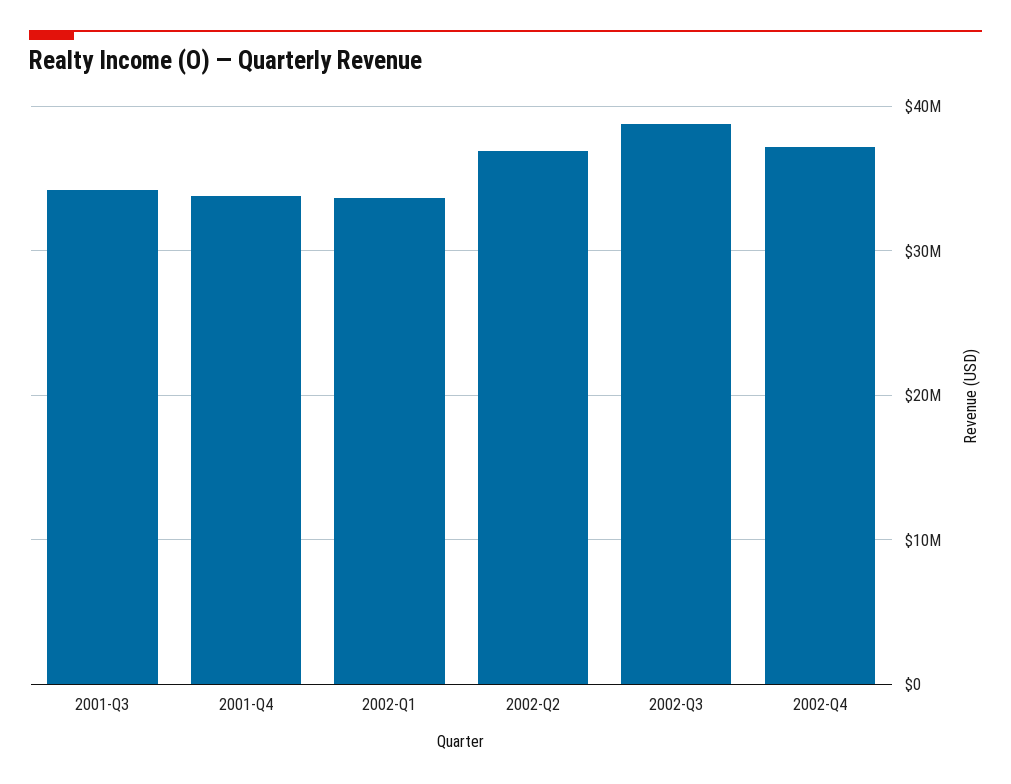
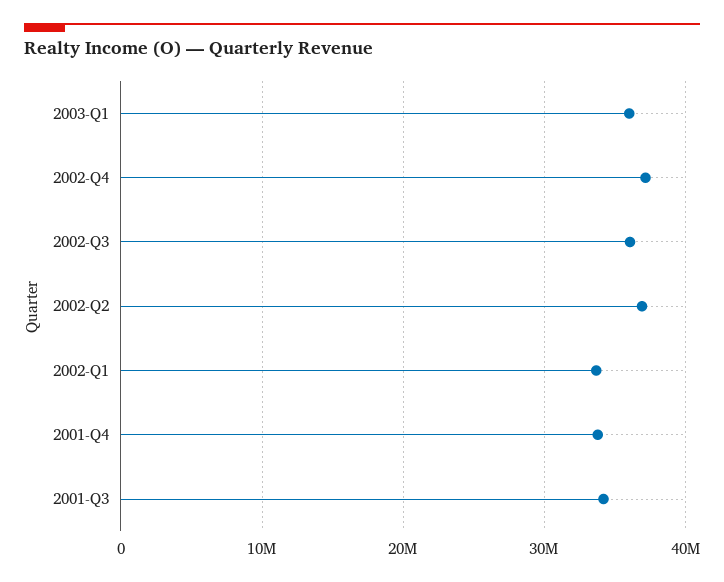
2002-Q3: 39000000 -> 36000000
2003-Q1: none -> 36000000

